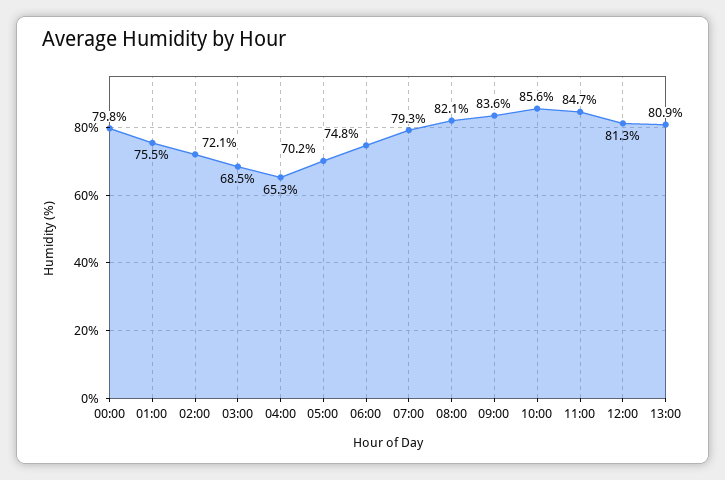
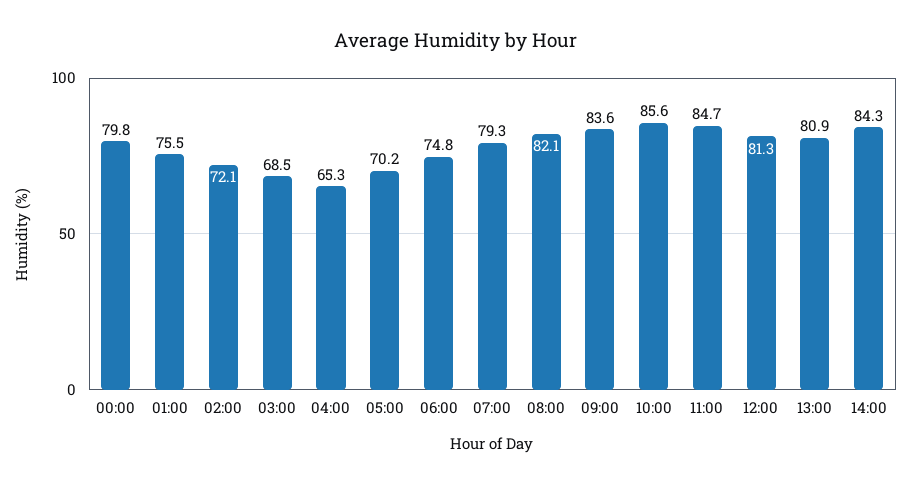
14:00: none -> 84.3

